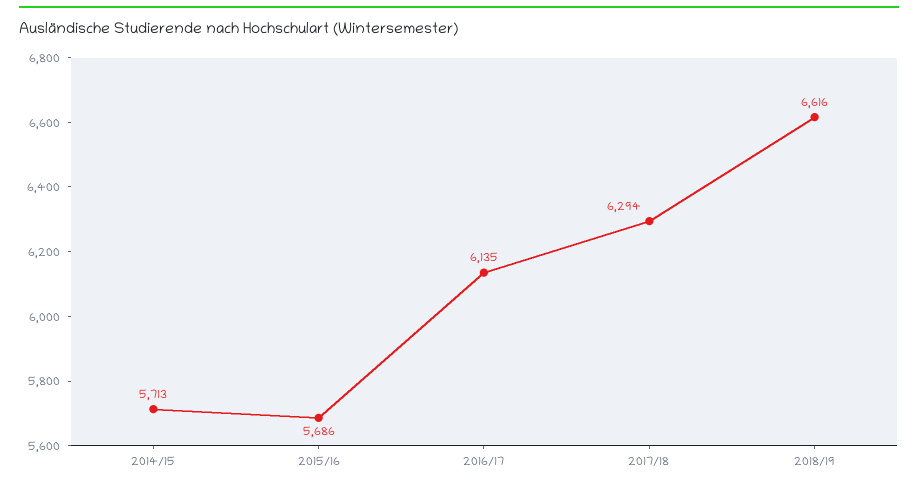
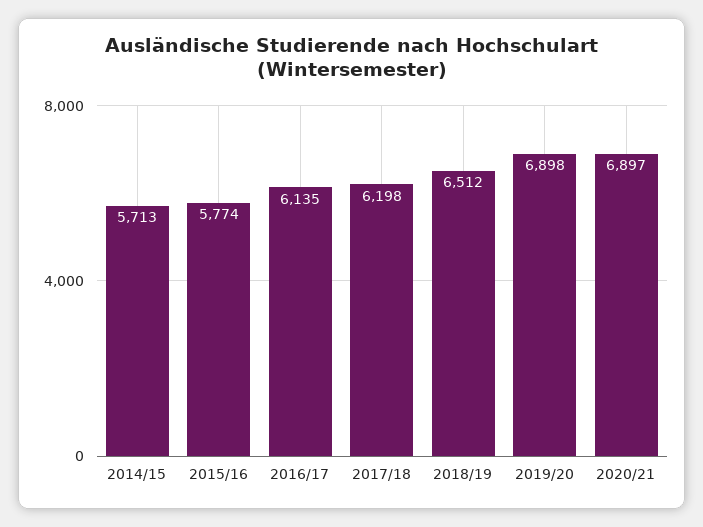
2015/16: 5686 -> 5774
2017/18: 6294 -> 6198
2018/19: 6616 -> 6512
2019/20: none -> 6898
2020/21: none -> 6897

